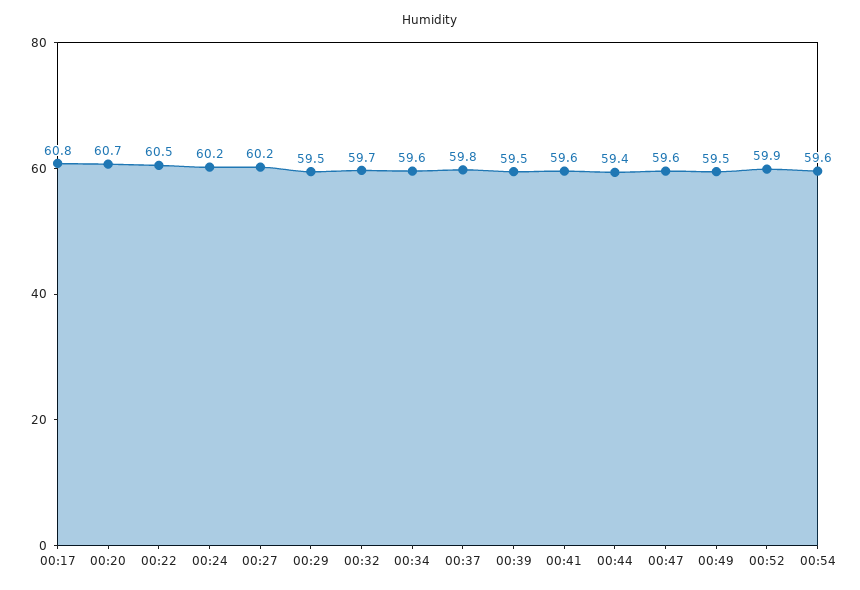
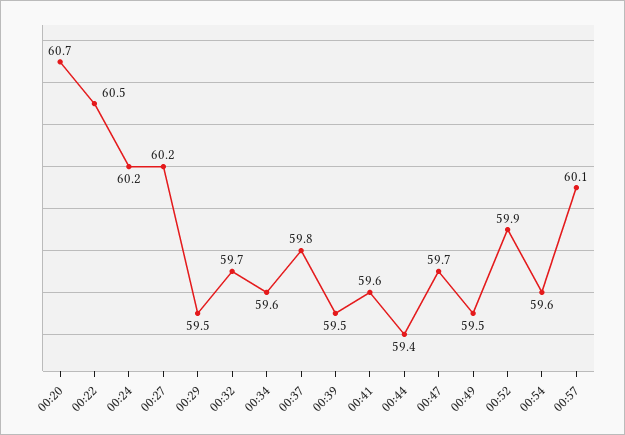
00:17: 60.8 -> none
00:47: 59.6 -> 59.7
00:57: none -> 60.1

